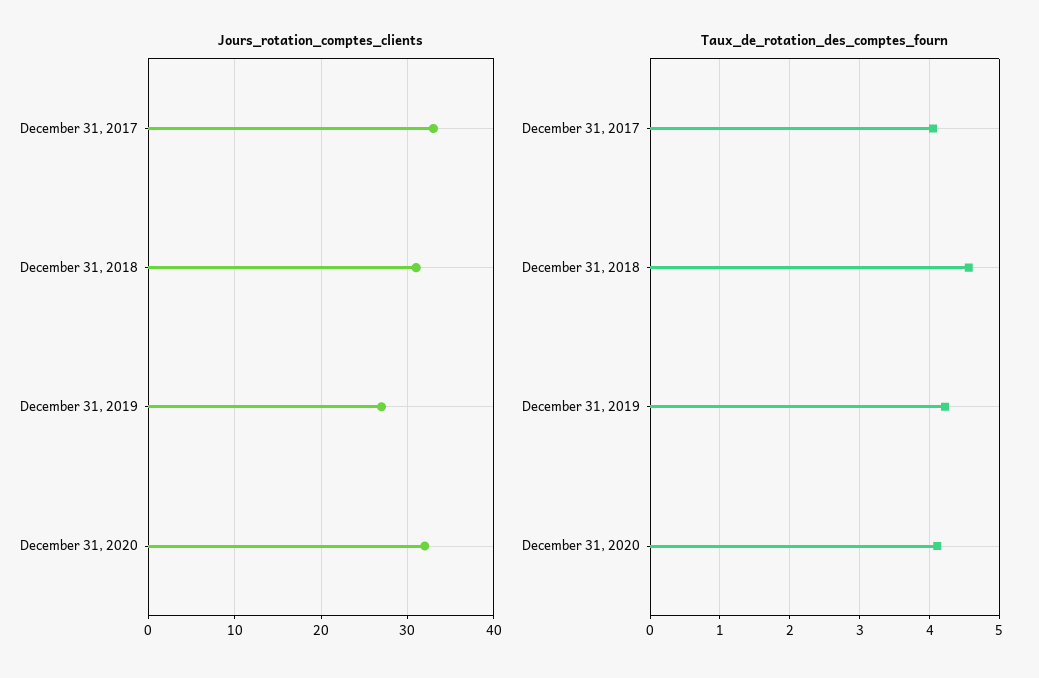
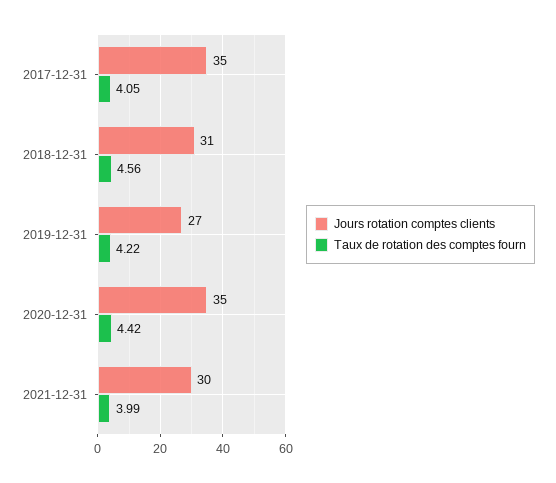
Jours_rotation_comptes_clients, December 31, 2017: 33 -> 35
Jours_rotation_comptes_clients, December 31, 2020: 32 -> 35
Taux_de_rotation_des_comptes_fourn, December 31, 2020: 4.1 -> 4.42
Jours_rotation_comptes_clients, 2021-12-31: none -> 30
Taux_de_rotation_des_comptes_fourn, 2021-12-31: none -> 3.99

